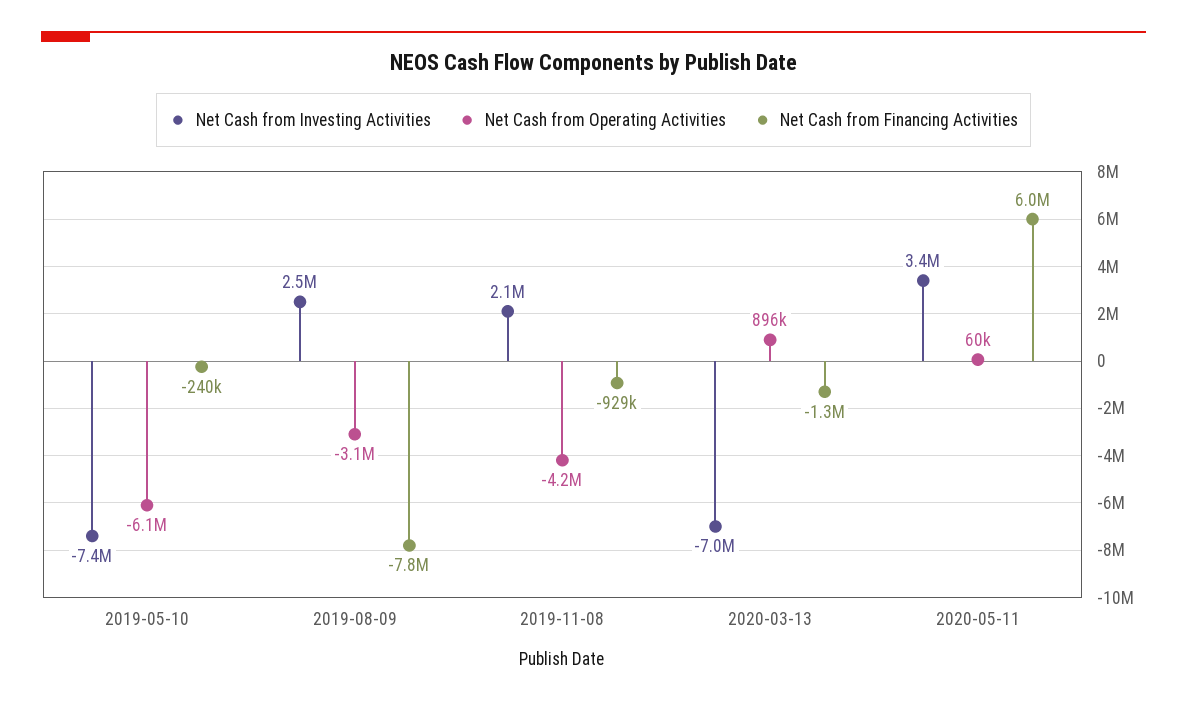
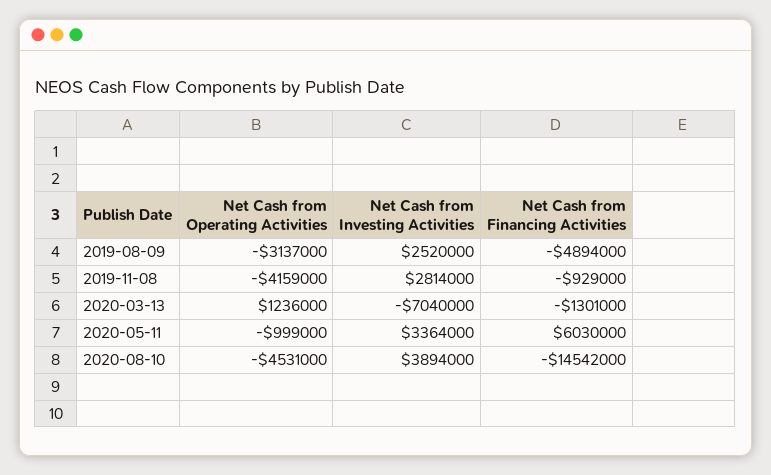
Net Cash from Investing Activities, 2019-05-10: -7400000 -> none
Net Cash from Operating Activities, 2019-05-10: -6100000 -> none
Net Cash from Financing Activities, 2019-05-10: -240000 -> none
Net Cash from Financing Activities, 2019-08-09: -7800000 -> -4894000
Net Cash from Investing Activities, 2019-11-08: 2100000 -> 2814000
Net Cash from Operating Activities, 2020-03-13: 896000 -> 1236000
Net Cash from Operating Activities, 2020-05-11: 60000 -> -999000
Net Cash from Operating Activities, 2020-08-10: none -> -4531000
Net Cash from Investing Activities, 2020-08-10: none -> 3894000
Net Cash from Financing Activities, 2020-08-10: none -> -14542000

